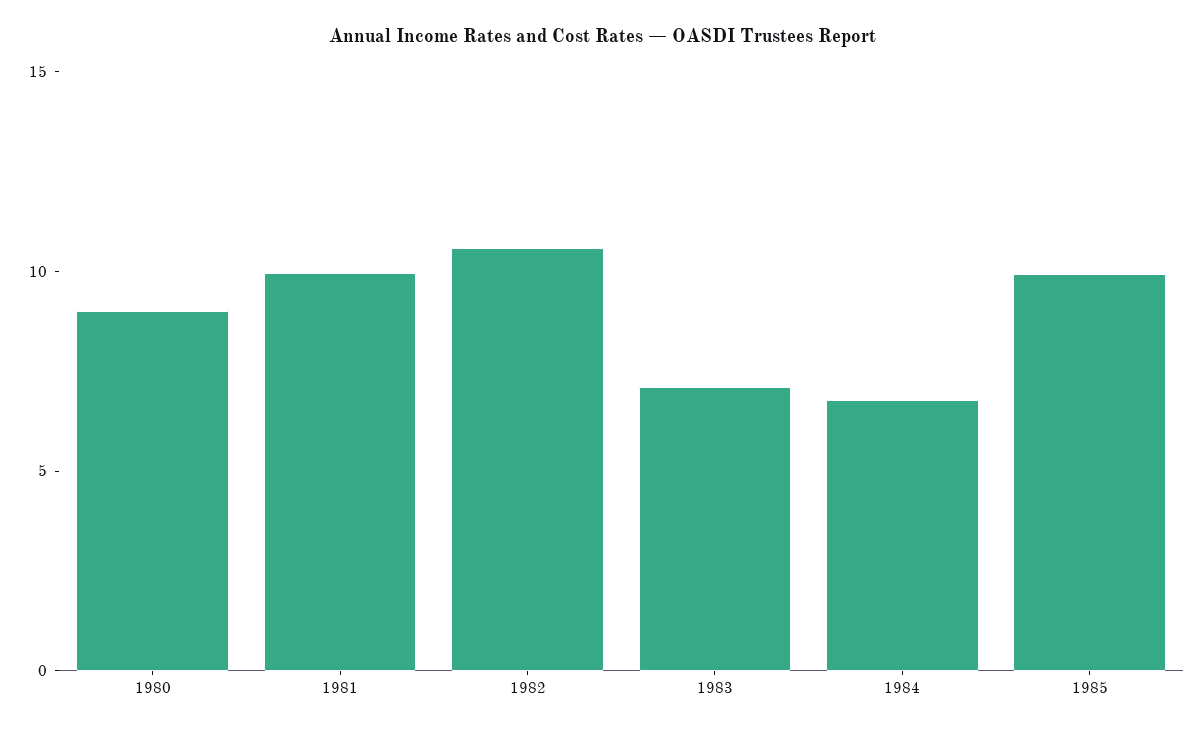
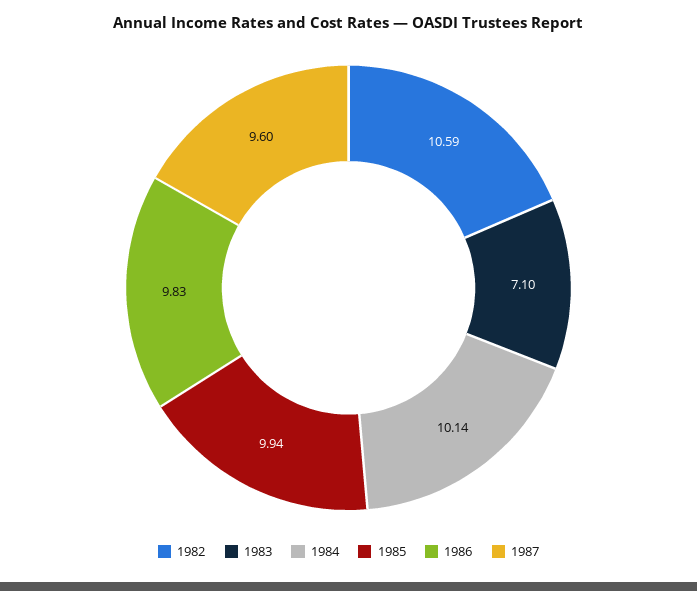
1980: 9 -> none
1981: 10 -> none
1984: 7 -> 10.14
1986: none -> 9.83
1987: none -> 9.6

